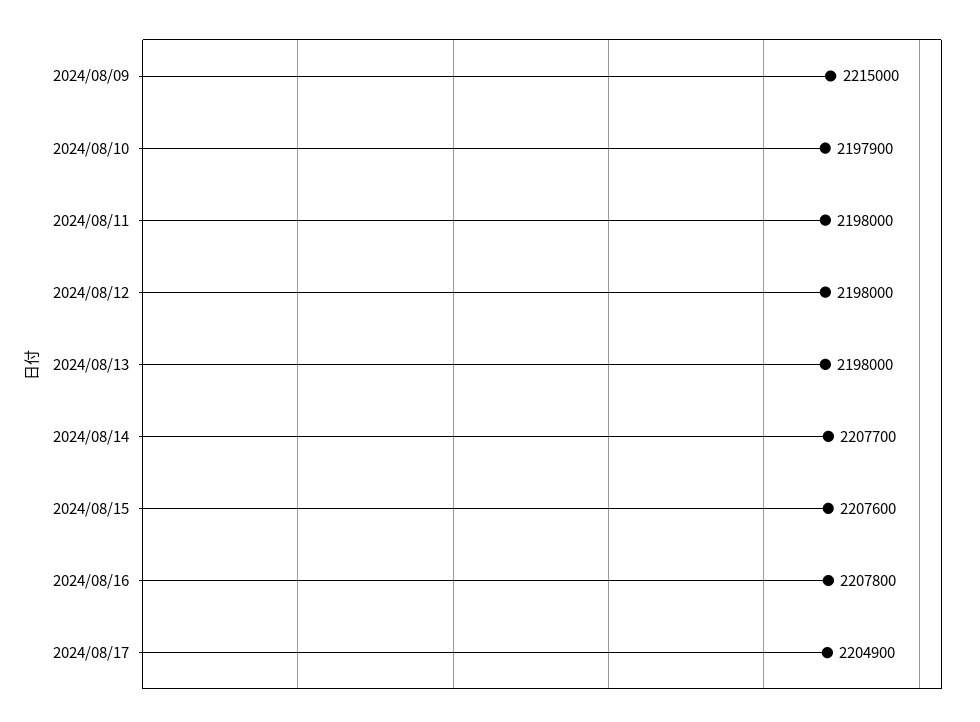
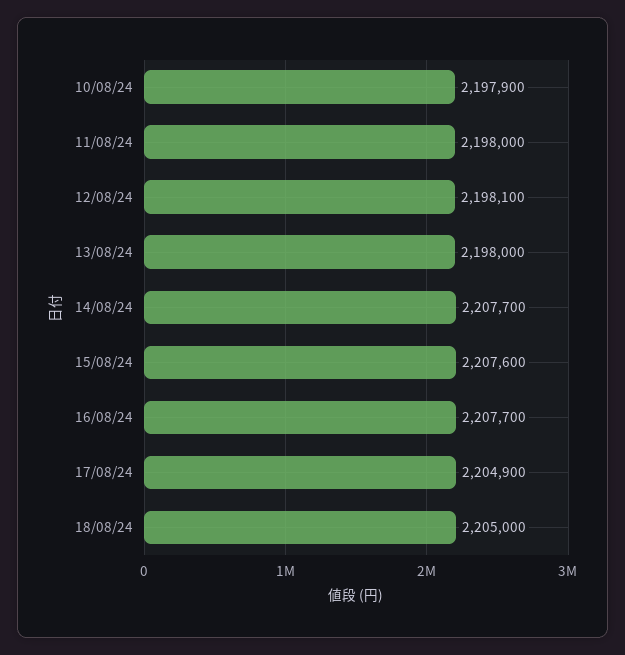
2024/08/09: 2215000 -> none
2024/08/12: 2198000 -> 2198100
2024/08/16: 2207800 -> 2207700
18/08/24: none -> 2205000

